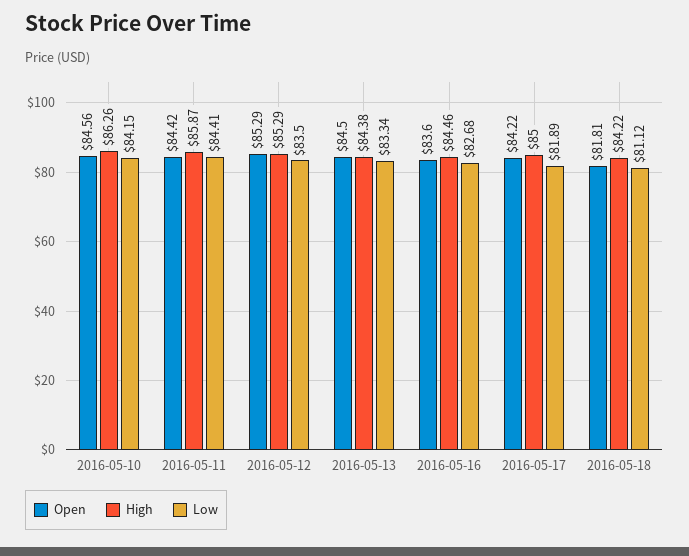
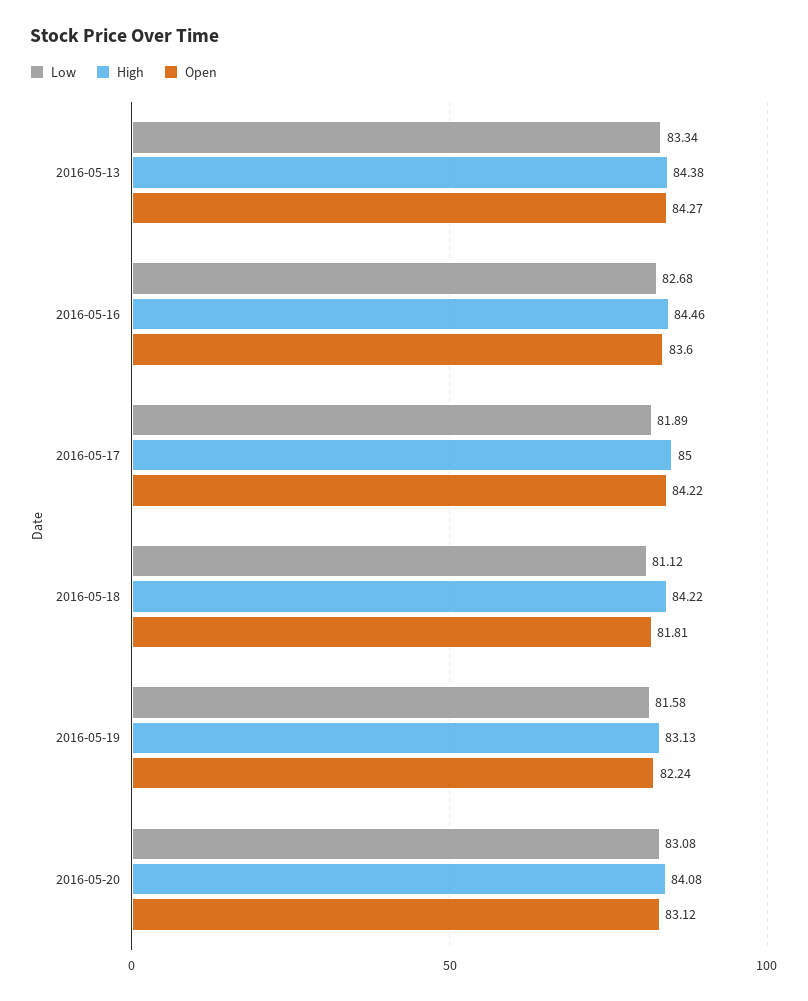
Open, 2016-05-10: 84.56 -> none
High, 2016-05-10: 86.26 -> none
Low, 2016-05-10: 84.15 -> none
Open, 2016-05-11: 84.42 -> none
High, 2016-05-11: 85.87 -> none
Low, 2016-05-11: 84.41 -> none
Open, 2016-05-12: 85.29 -> none
High, 2016-05-12: 85.29 -> none
Low, 2016-05-12: 83.5 -> none
Open, 2016-05-13: 84.5 -> 84.27
Low, 2016-05-19: none -> 81.58
High, 2016-05-19: none -> 83.13
Open, 2016-05-19: none -> 82.24
Low, 2016-05-20: none -> 83.08
High, 2016-05-20: none -> 84.08
Open, 2016-05-20: none -> 83.12

